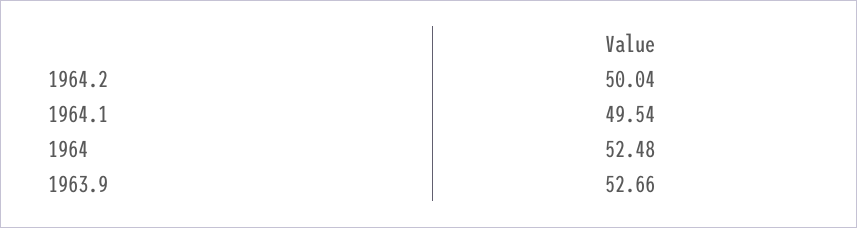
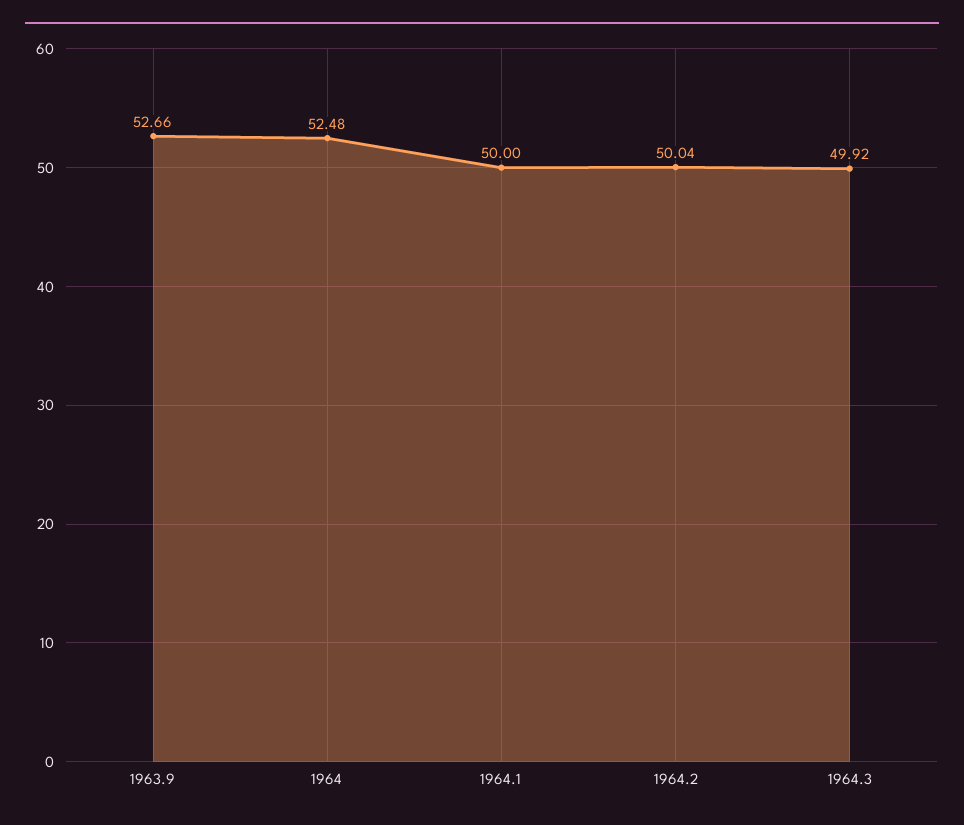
1964.1: 49.54 -> 50
1964.3: none -> 49.92

